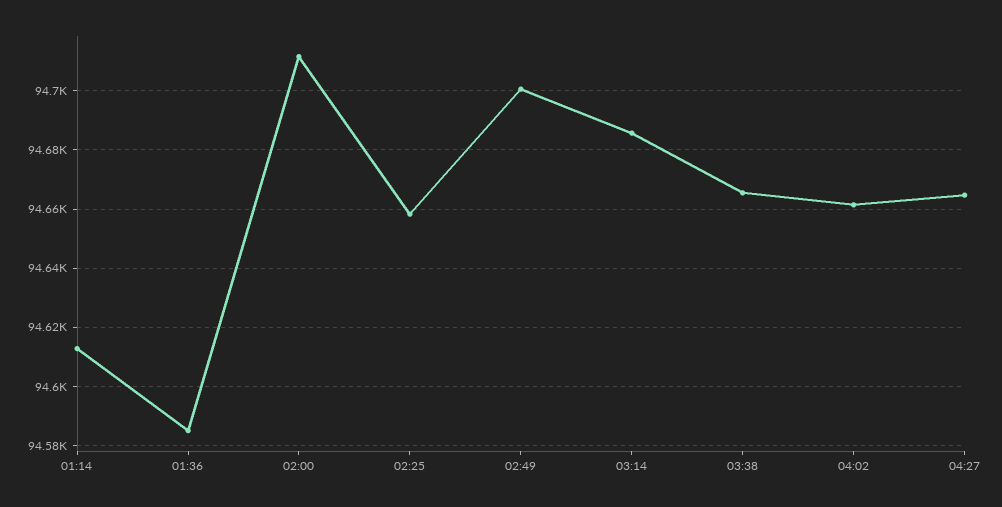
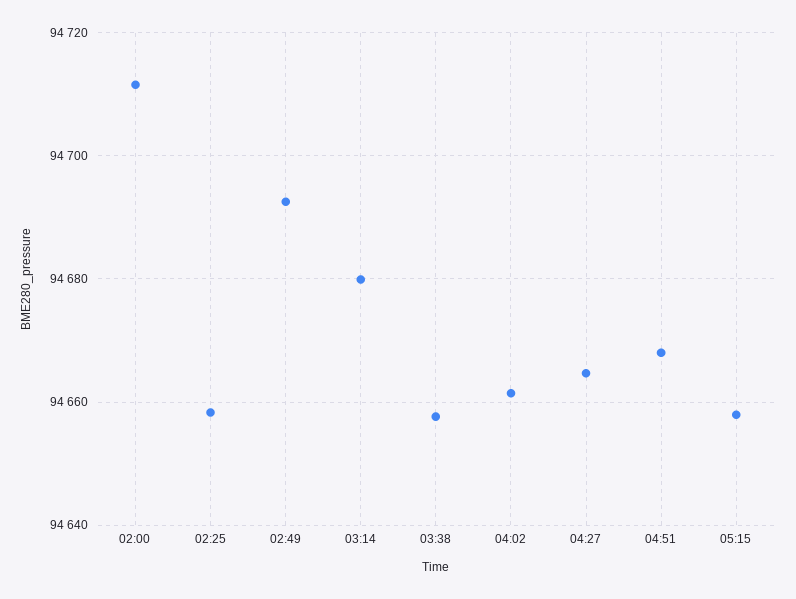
01:14: 94612.5 -> none
01:36: 94585 -> none
02:49: 94700 -> 94692
03:14: 94685 -> 94680
03:38: 94665 -> 94658
04:51: none -> 94668
05:15: none -> 94658

